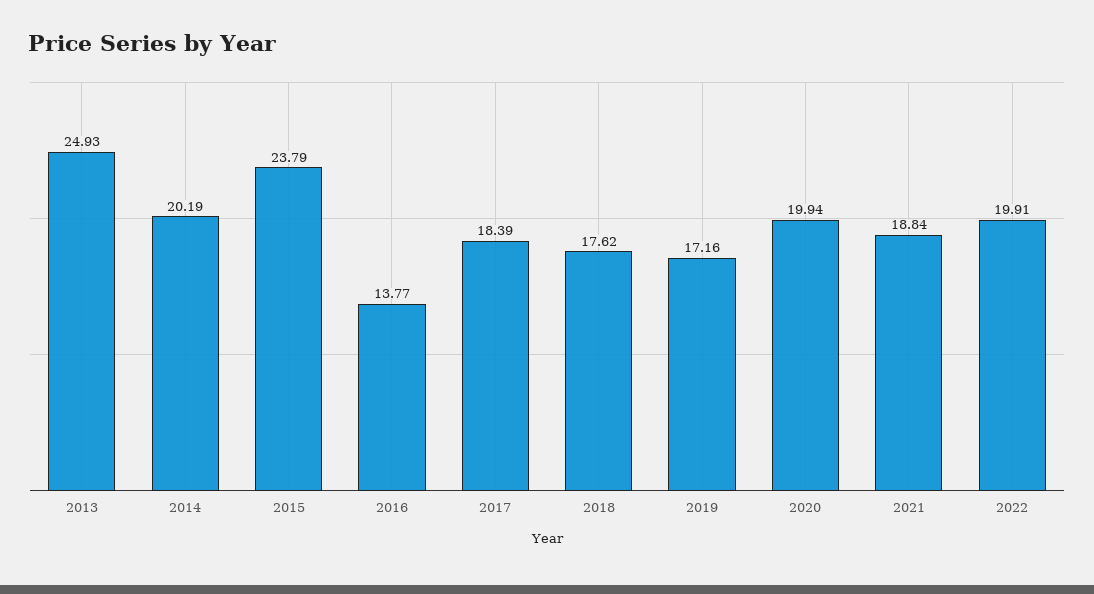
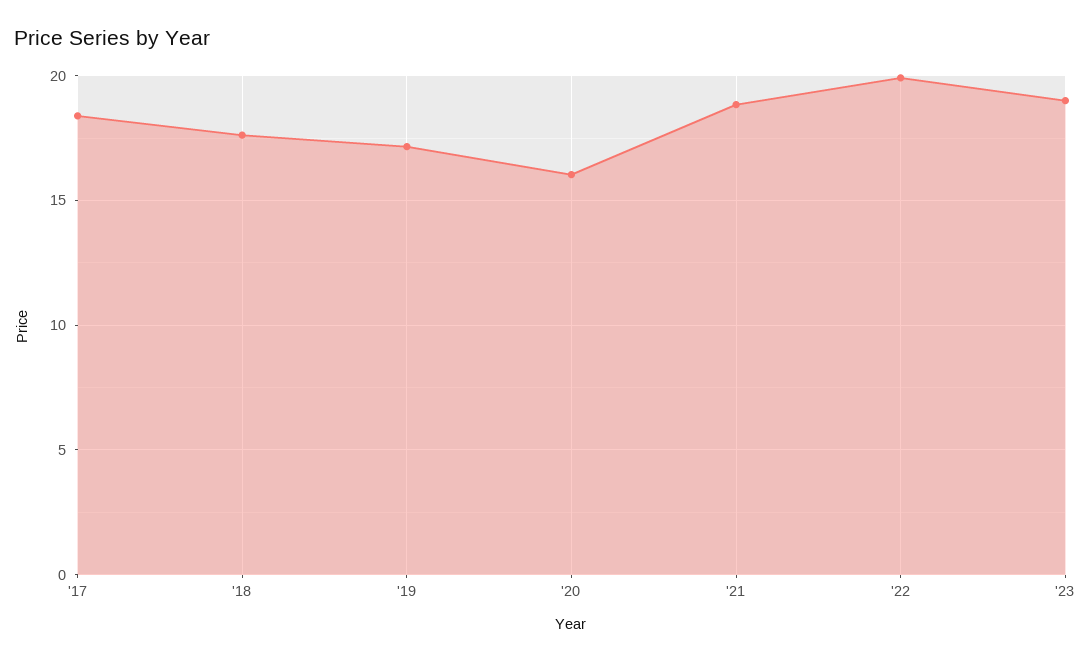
2013: 24.93 -> none
2014: 20.19 -> none
2015: 23.79 -> none
2016: 13.77 -> none
2020: 19.94 -> 16
'23: none -> 19

